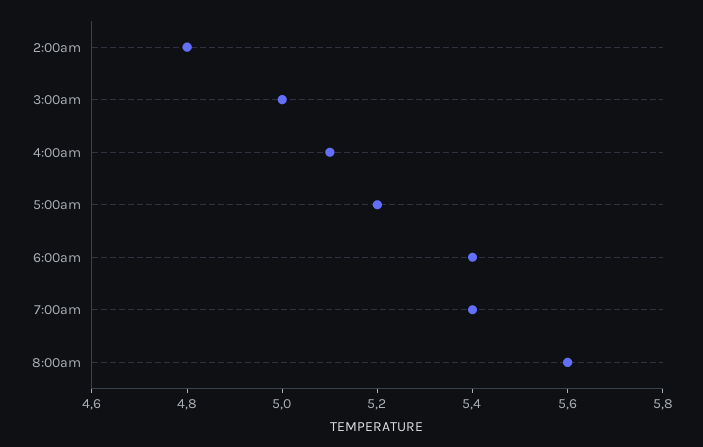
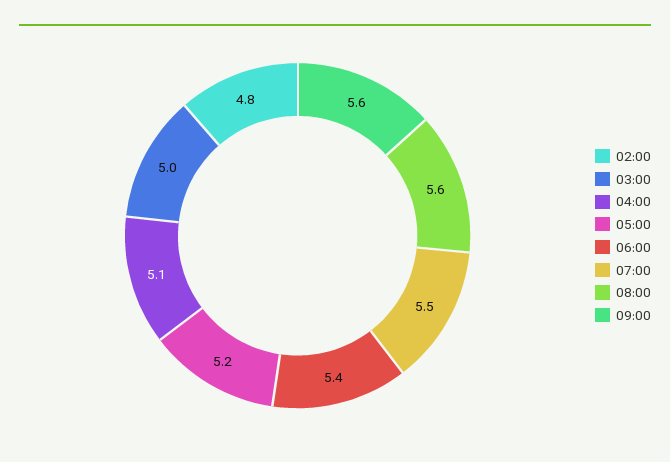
7:00am: 5.4 -> 5.5
09:00: none -> 5.6

